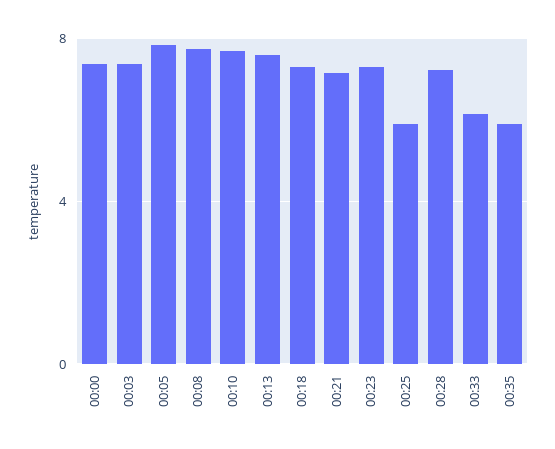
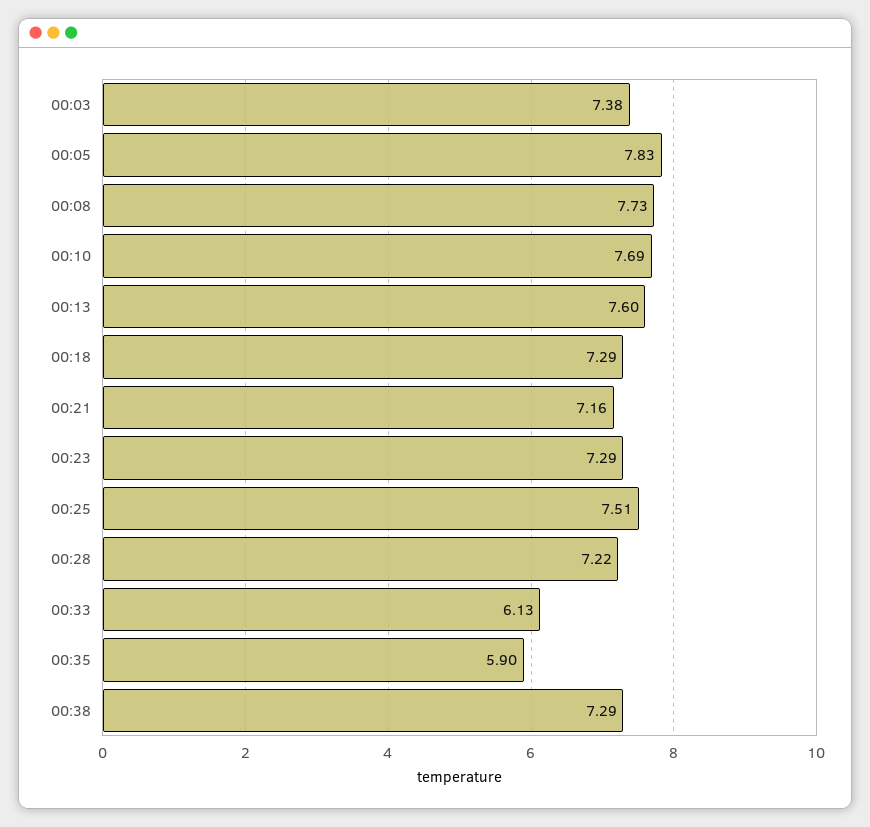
00:00: 7.5 -> none
00:25: 6 -> 7.51
00:38: none -> 7.29

